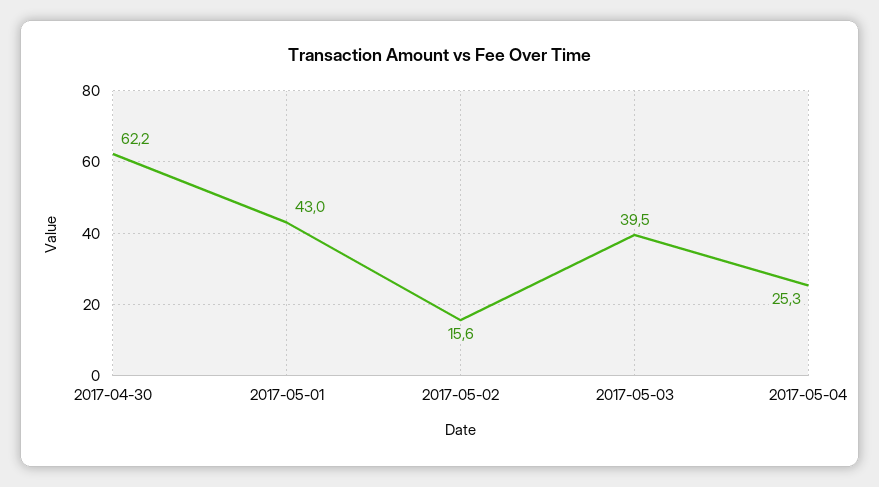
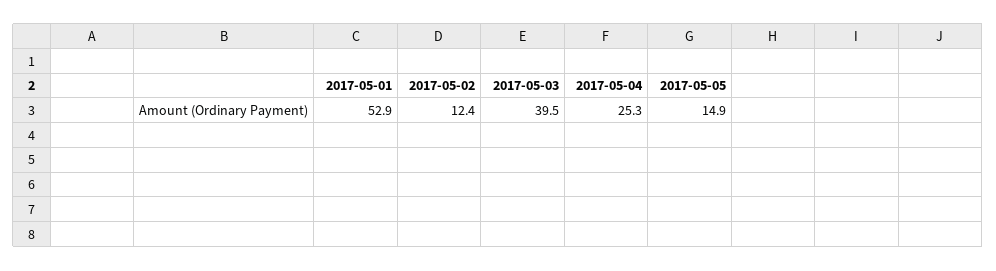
2017-04-30: 62.2 -> none
2017-05-01: 43 -> 52.9
2017-05-02: 15.6 -> 12.4
2017-05-05: none -> 14.9

